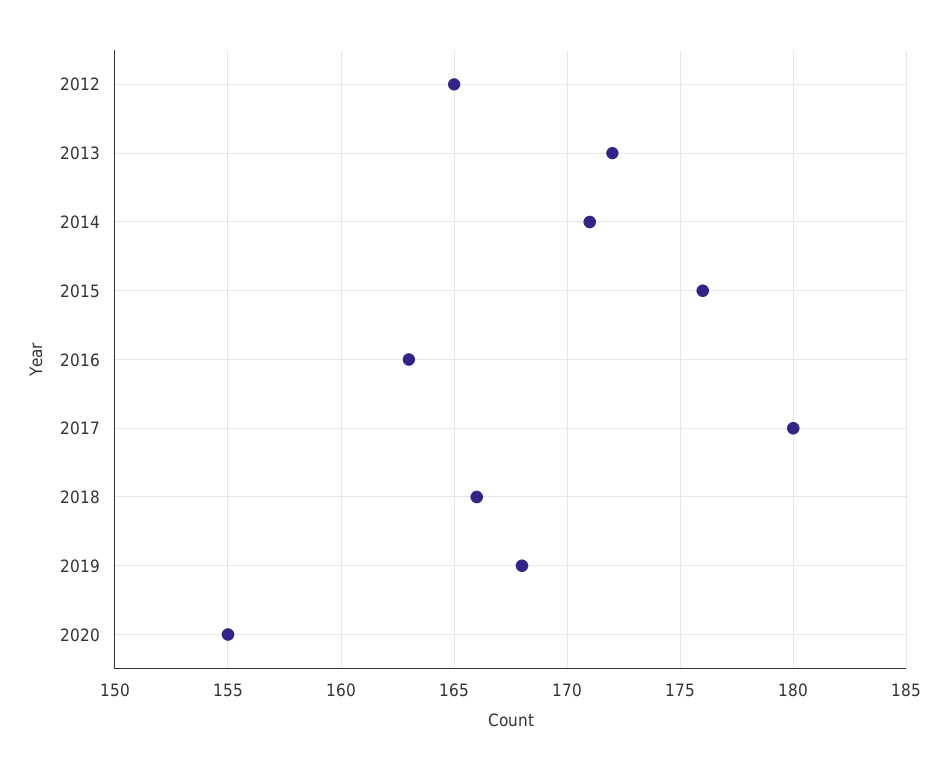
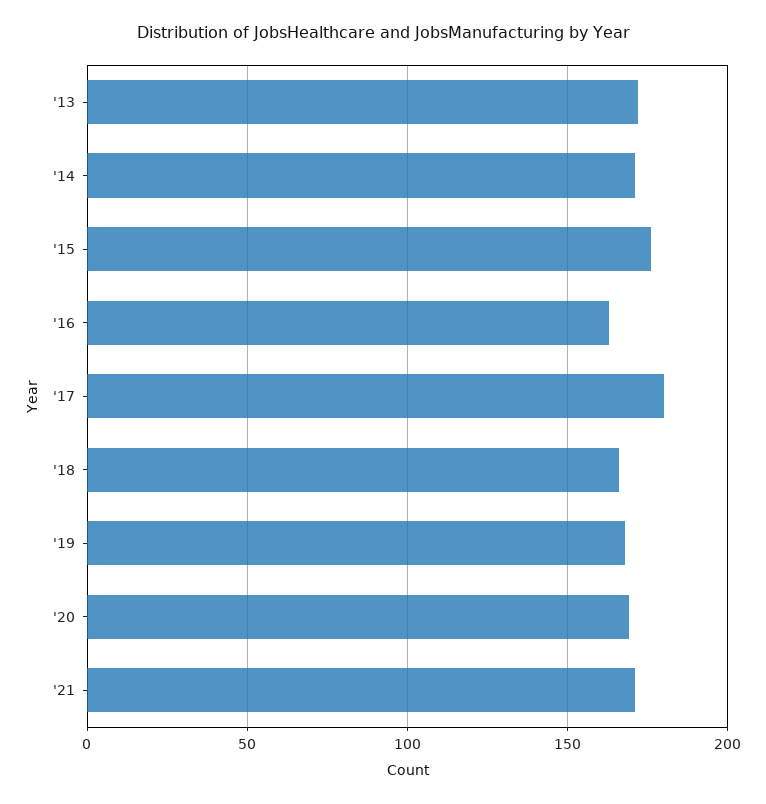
2012: 165 -> none
2020: 155 -> 170
'21: none -> 170

